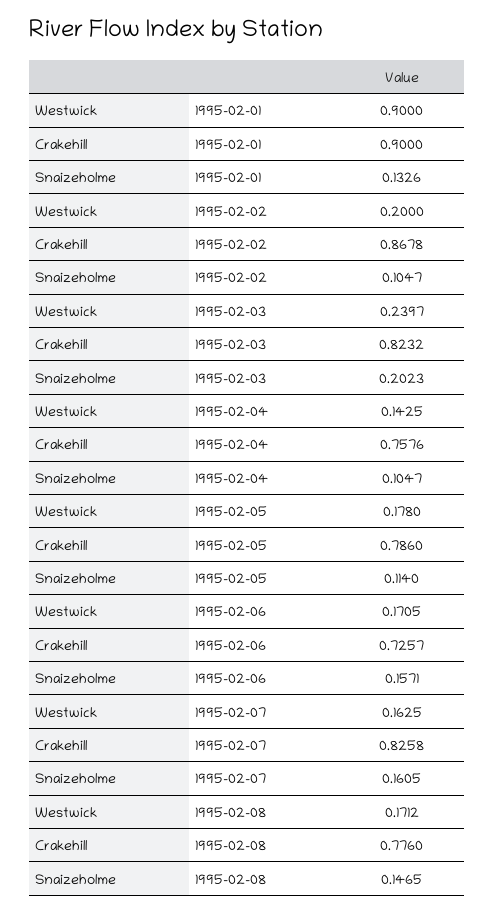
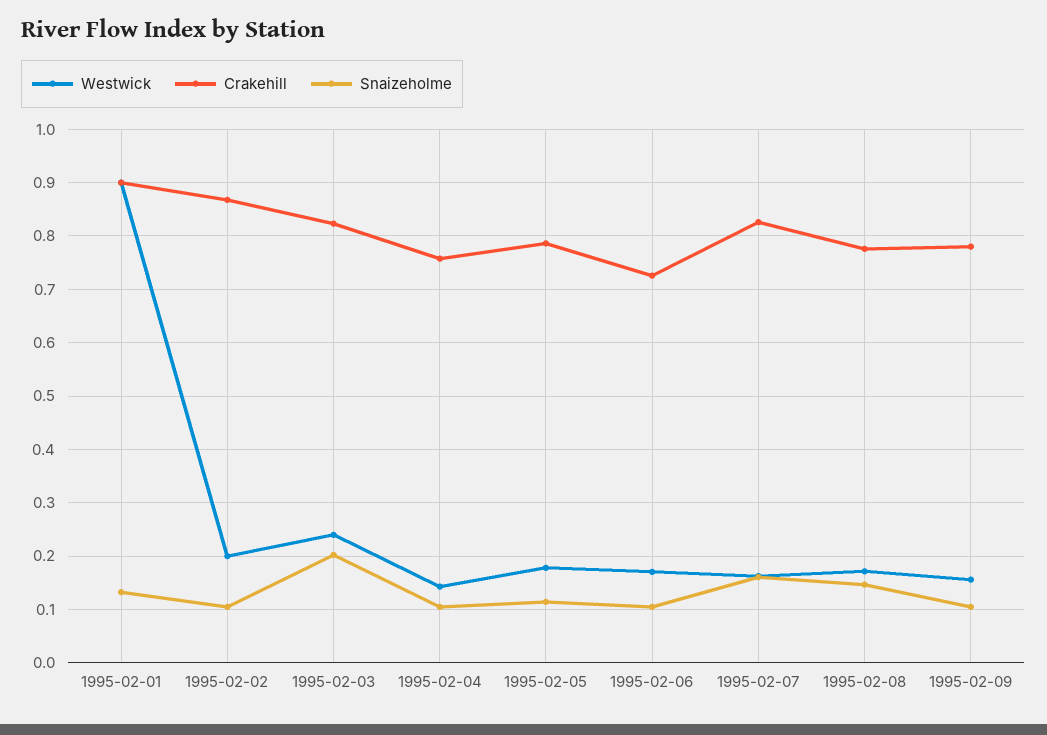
Snaizeholme, 1995-02-06: 0.1571 -> 0.1
Westwick, 1995-02-09: none -> 0.16
Crakehill, 1995-02-09: none -> 0.78
Snaizeholme, 1995-02-09: none -> 0.1

